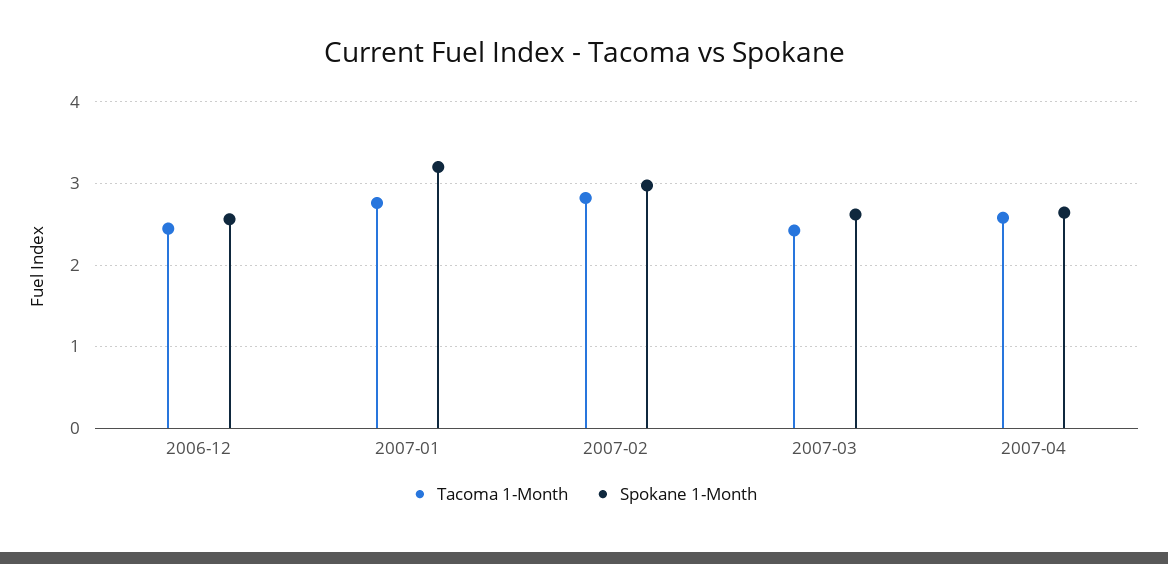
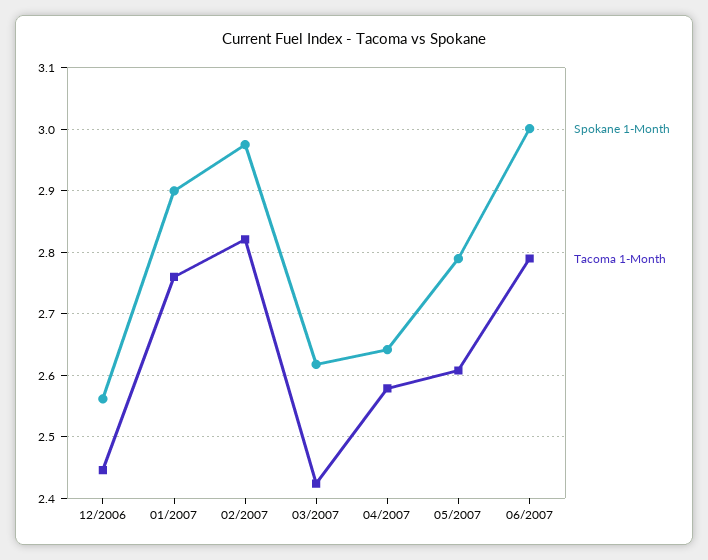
Spokane 1-Month, 2007-01: 3.2 -> 2.9
Spokane 1-Month, 05/2007: none -> 2.79
Tacoma 1-Month, 05/2007: none -> 2.61
Spokane 1-Month, 06/2007: none -> 3
Tacoma 1-Month, 06/2007: none -> 2.79

